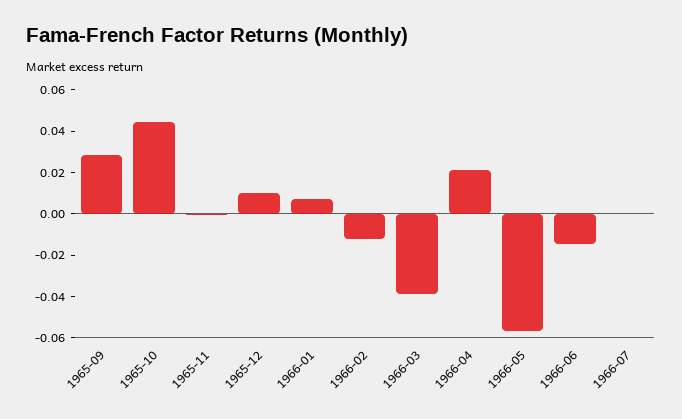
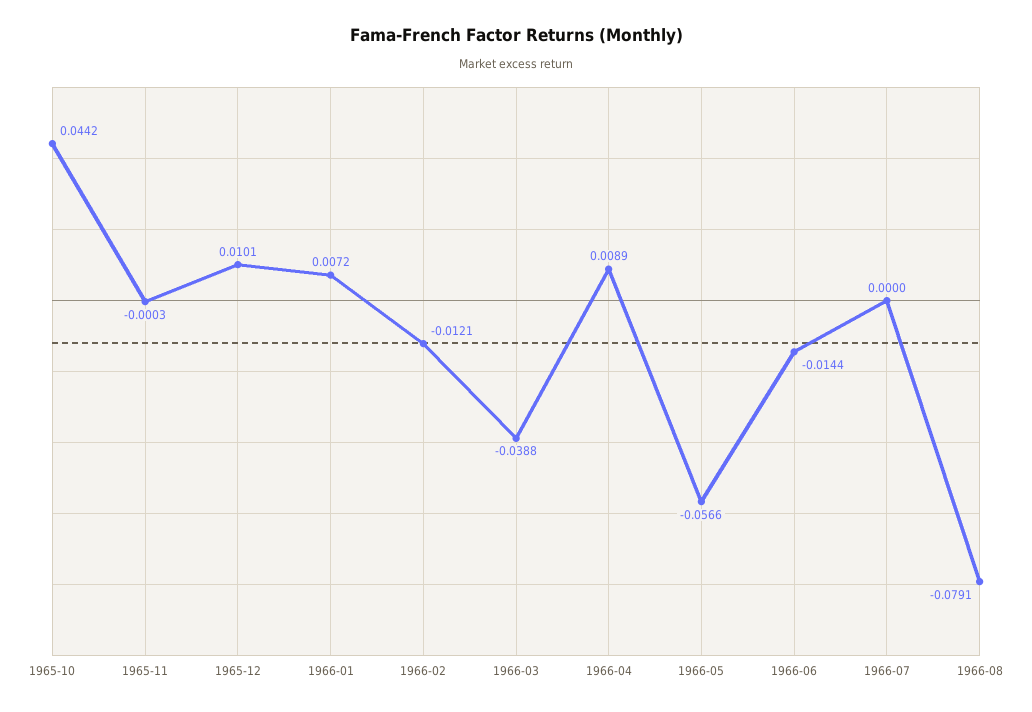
1965-09: 0.03 -> none
1966-04: 0.02 -> 0.0089
1966-08: none -> -0.0791

